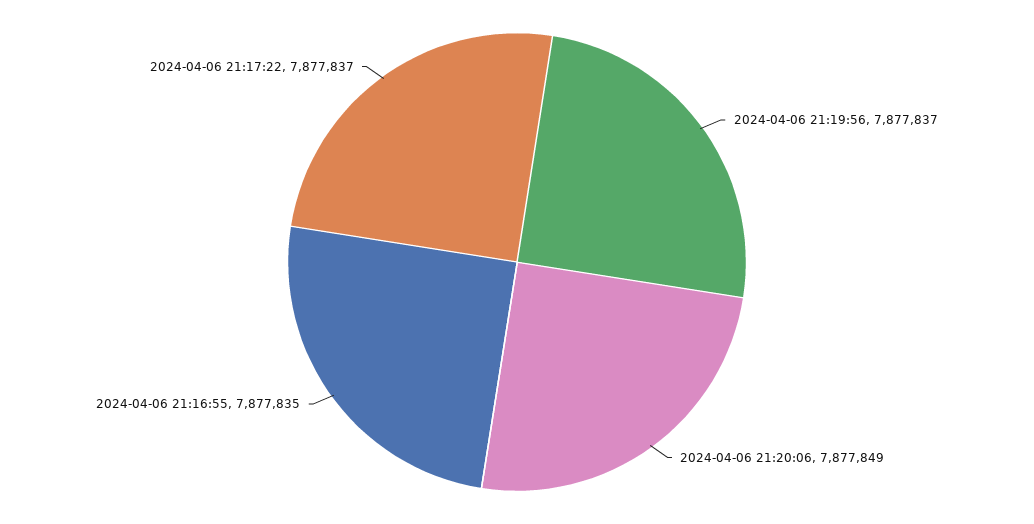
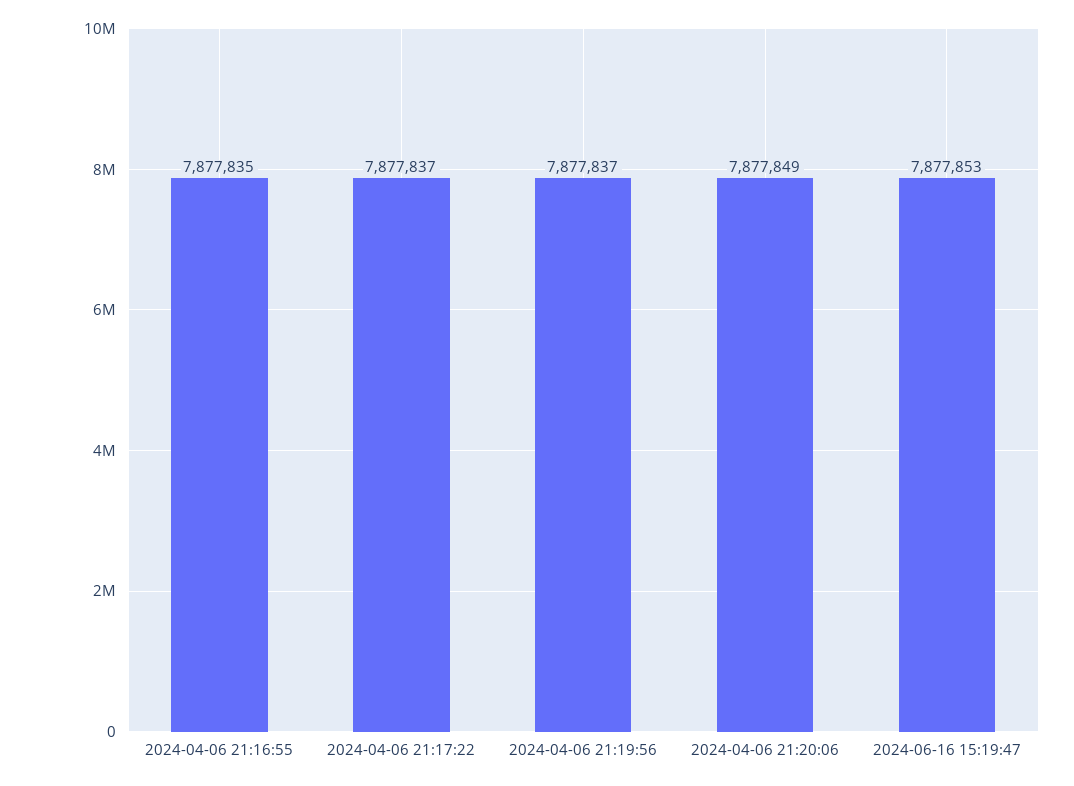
2024-06-16 15:19:47: none -> 7877853

